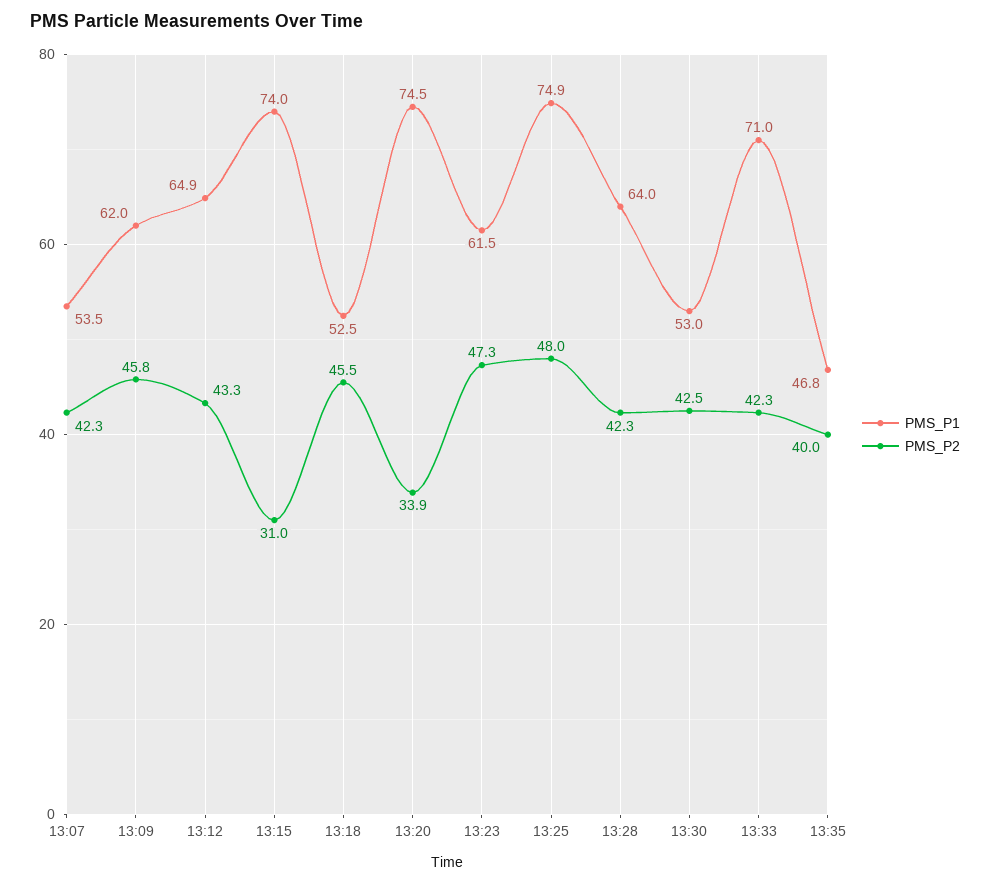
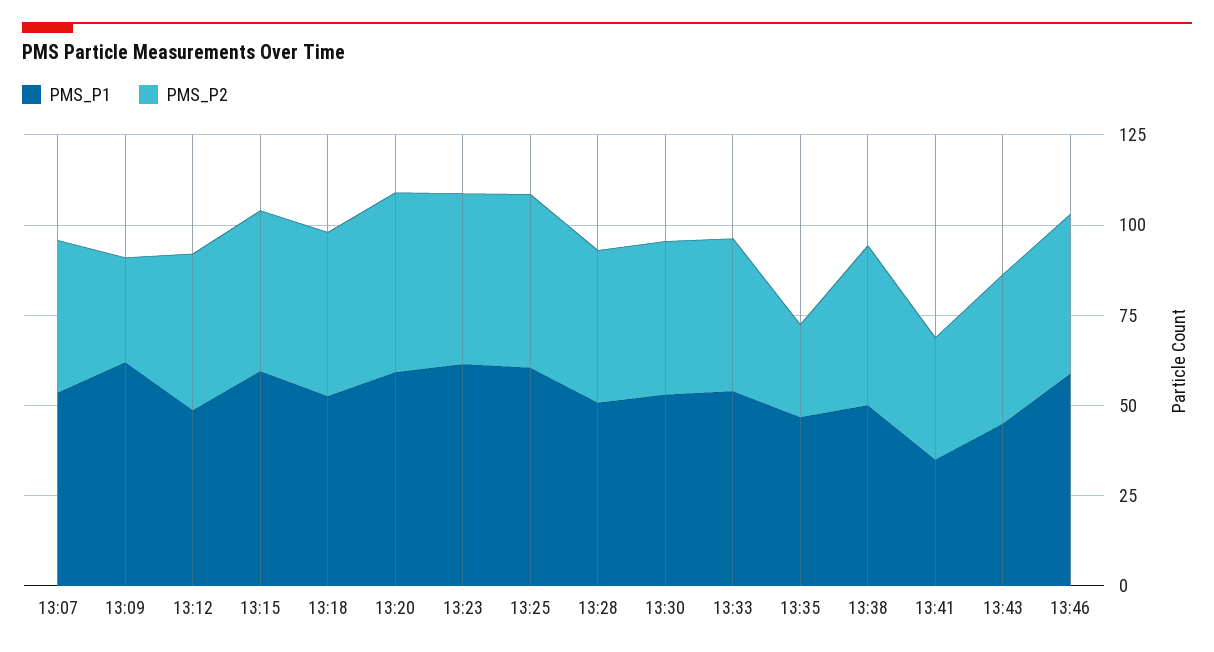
PMS_P2, 13:09: 45.8 -> 30
PMS_P1, 13:12: 64.9 -> 50
PMS_P1, 13:15: 74 -> 60
PMS_P2, 13:15: 31 -> 45
PMS_P1, 13:20: 74.5 -> 60
PMS_P2, 13:20: 33.9 -> 50
PMS_P1, 13:25: 74.9 -> 60
PMS_P1, 13:28: 64 -> 50
PMS_P1, 13:33: 71 -> 55
PMS_P2, 13:35: 40 -> 25
PMS_P1, 13:38: none -> 50
PMS_P2, 13:38: none -> 45
PMS_P1, 13:41: none -> 35
PMS_P2, 13:41: none -> 35
PMS_P1, 13:43: none -> 45
PMS_P2, 13:43: none -> 40
PMS_P1, 13:46: none -> 60
PMS_P2, 13:46: none -> 45

